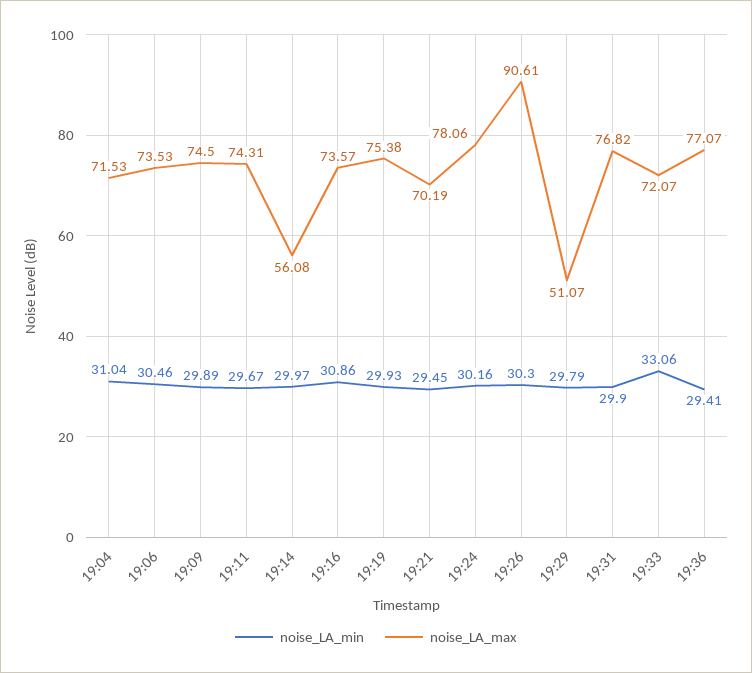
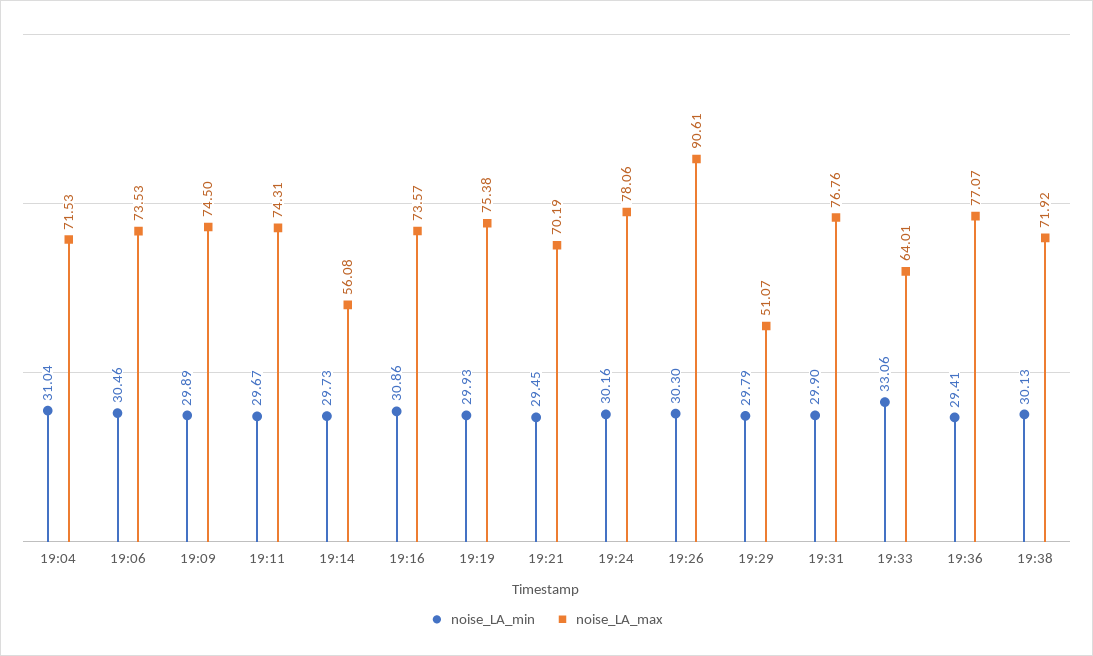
noise_LA_min, 19:14: 29.97 -> 29.73
noise_LA_max, 19:31: 76.82 -> 76.76
noise_LA_max, 19:33: 72.07 -> 64.01
noise_LA_min, 19:38: none -> 30.13
noise_LA_max, 19:38: none -> 71.92

